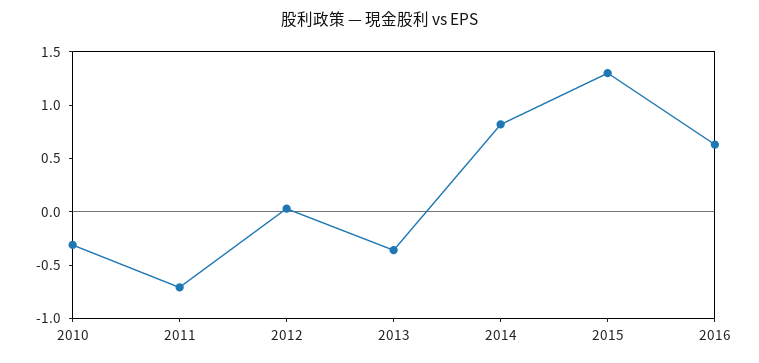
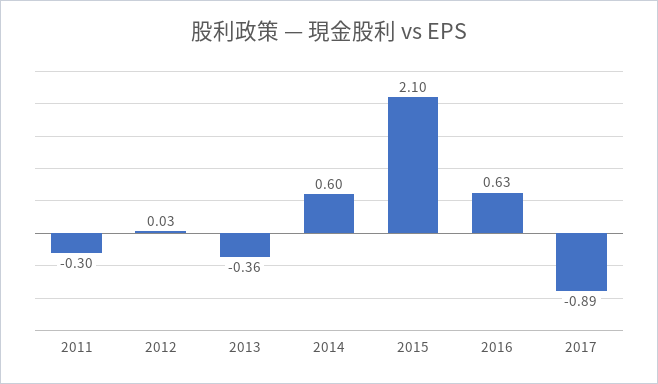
2010: -0.3 -> none
2011: -0.7 -> -0.3
2014: 0.8 -> 0.6
2015: 1.3 -> 2.1
2017: none -> -0.89

